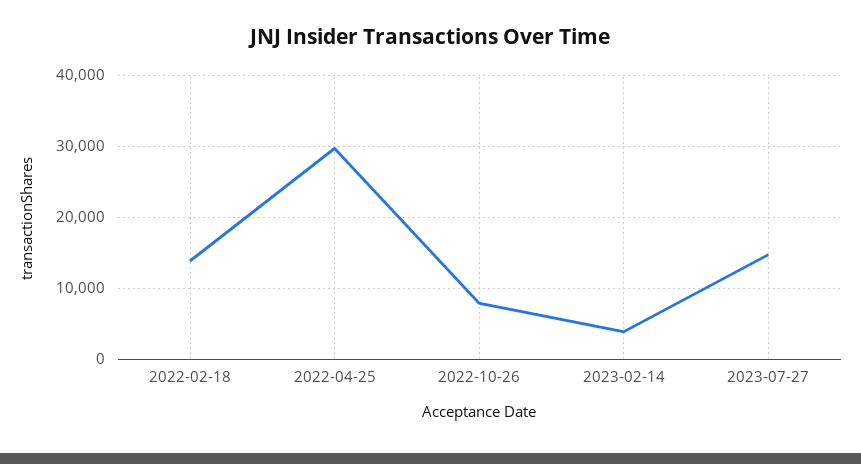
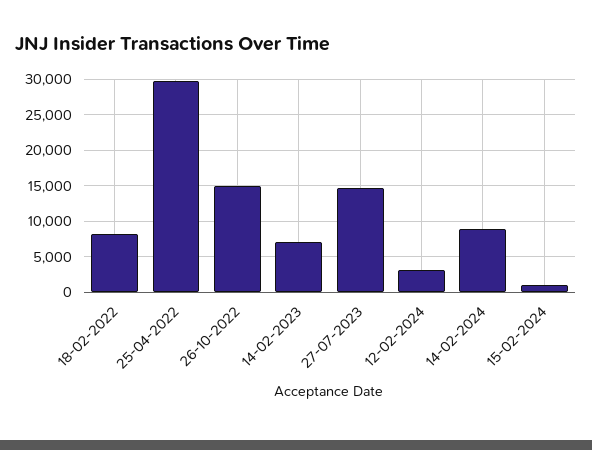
2022-02-18: 14000 -> 8000
2022-10-26: 8000 -> 15000
2023-02-14: 4000 -> 7000
12-02-2024: none -> 3000
14-02-2024: none -> 9000
15-02-2024: none -> 1000

